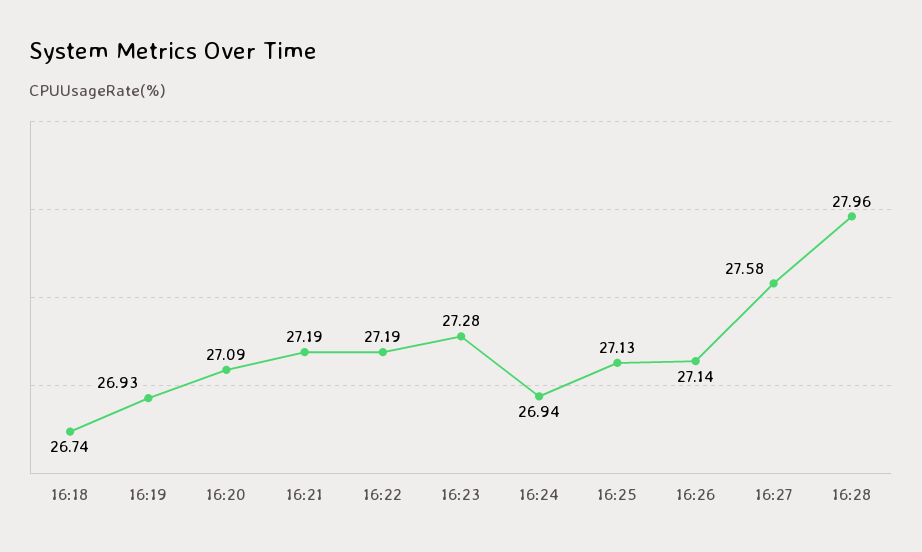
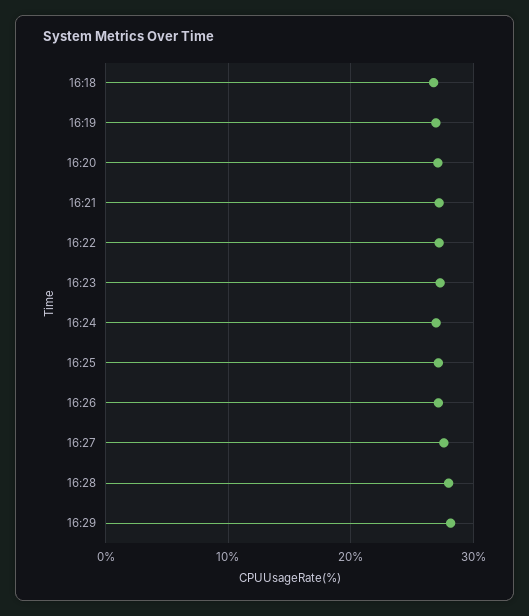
16:29: none -> 28

